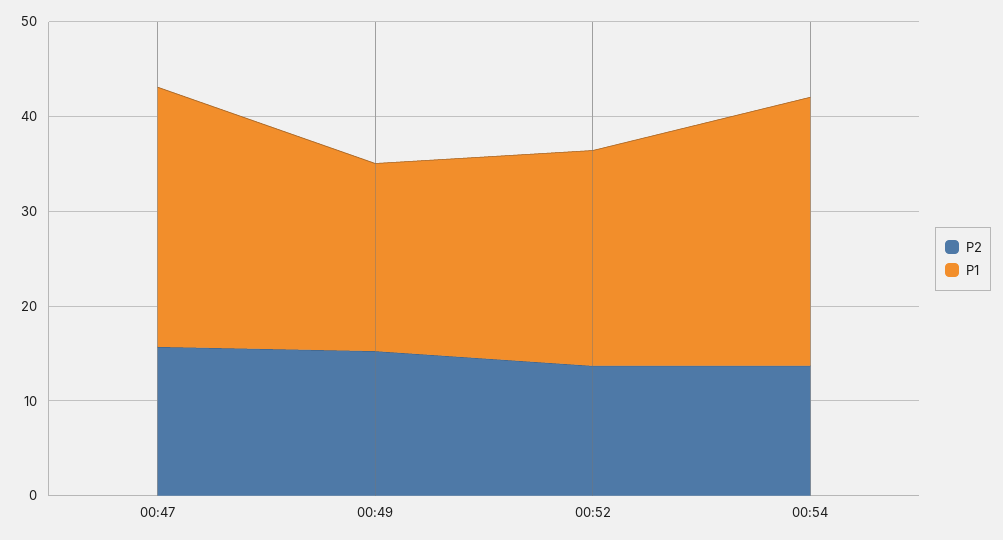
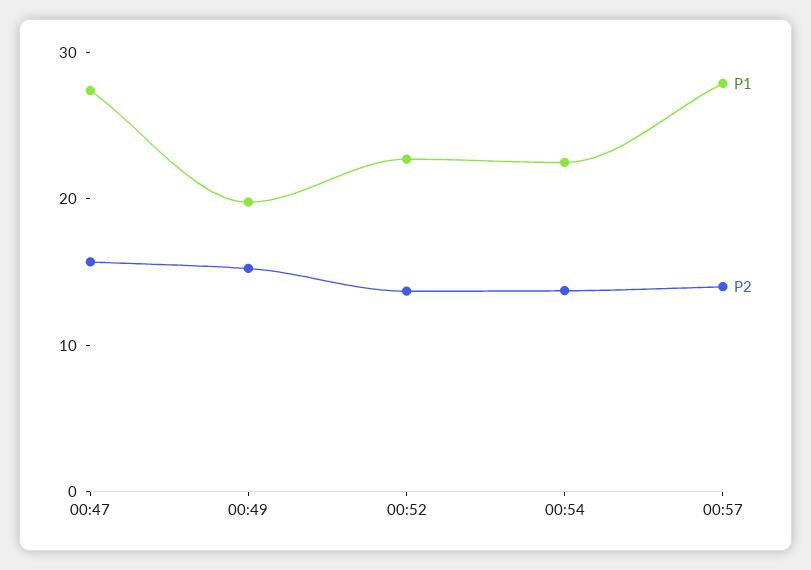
P1, 00:54: 28 -> 22
P1, 00:57: none -> 28
P2, 00:57: none -> 14

